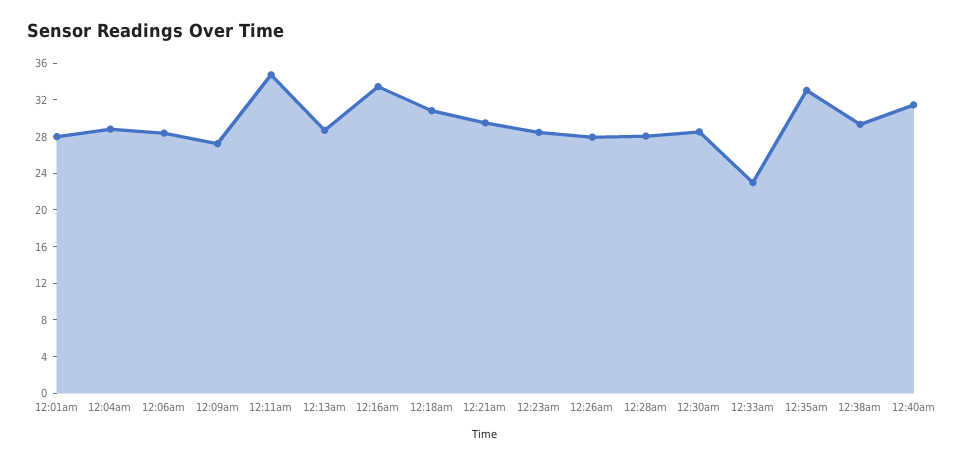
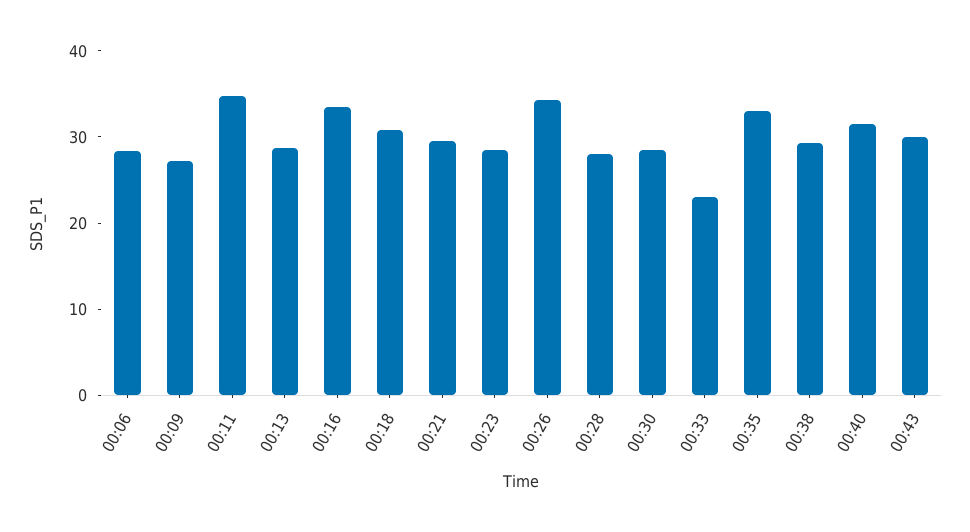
12:01am: 28 -> none
12:04am: 29 -> none
12:26am: 28 -> 34
00:43: none -> 30

